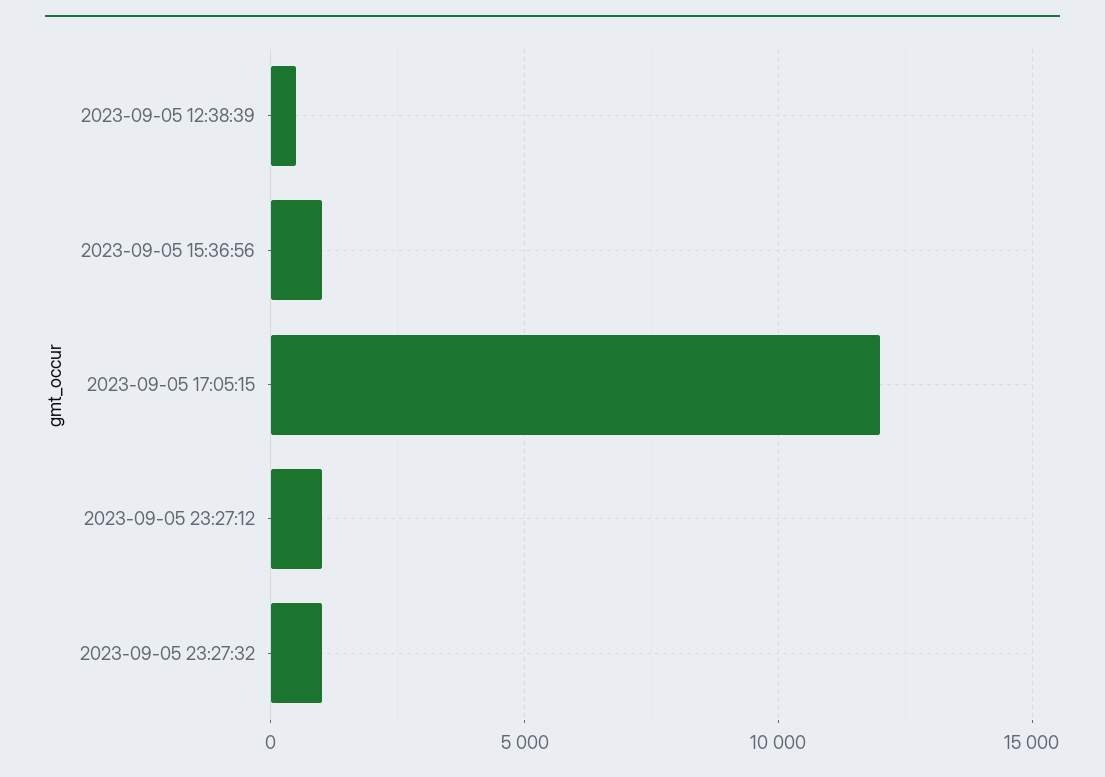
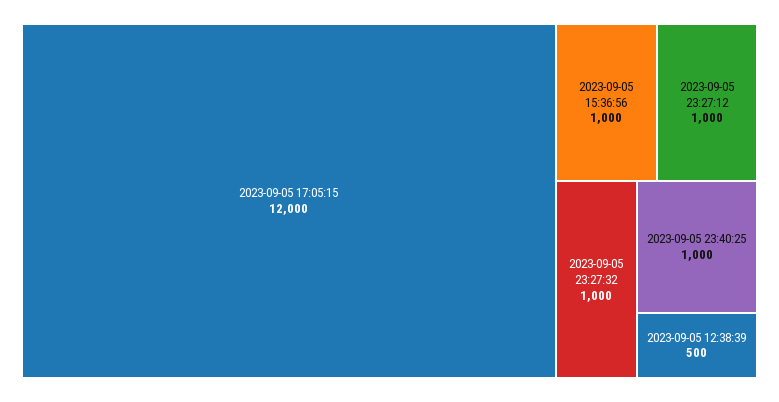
2023-09-05 23:40:25: none -> 1000

